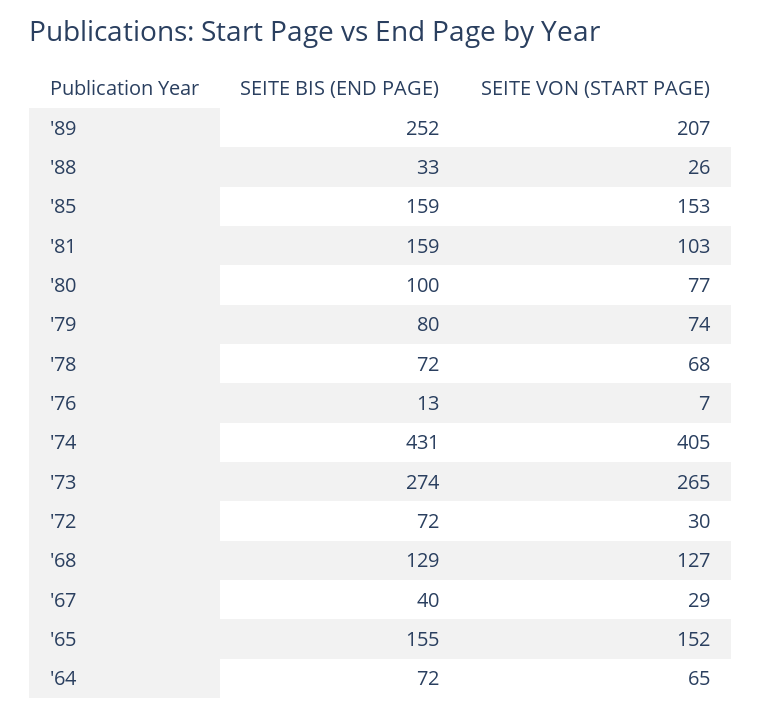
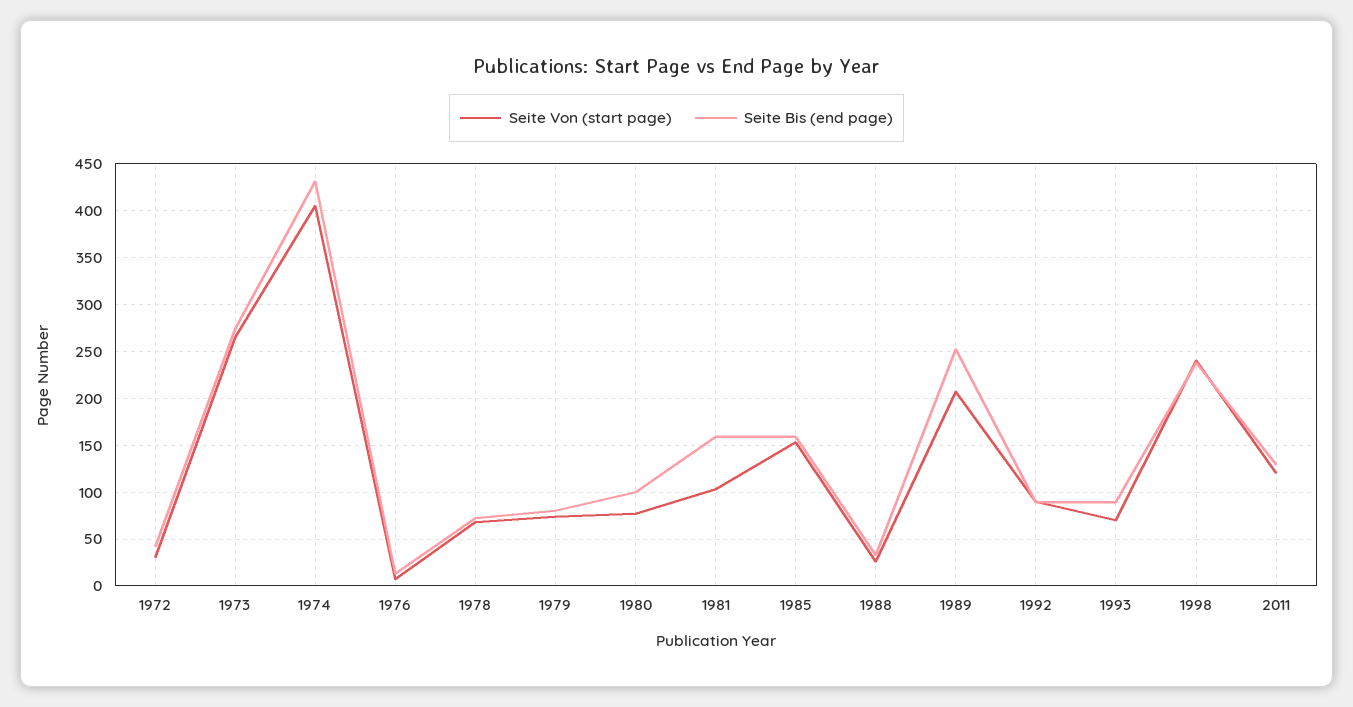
SEITE BIS (END PAGE), '72: 72 -> 40
SEITE BIS (END PAGE), '68: 129 -> none
SEITE VON (START PAGE), '68: 127 -> none
SEITE BIS (END PAGE), '67: 40 -> none
SEITE VON (START PAGE), '67: 29 -> none
SEITE BIS (END PAGE), '65: 155 -> none
SEITE VON (START PAGE), '65: 152 -> none
SEITE BIS (END PAGE), '64: 72 -> none
SEITE VON (START PAGE), '64: 65 -> none
SEITE VON (START PAGE), 1992: none -> 90
SEITE BIS (END PAGE), 1992: none -> 90
SEITE VON (START PAGE), 1993: none -> 70
SEITE BIS (END PAGE), 1993: none -> 90
SEITE VON (START PAGE), 1998: none -> 240
SEITE BIS (END PAGE), 1998: none -> 240
SEITE VON (START PAGE), 2011: none -> 120
SEITE BIS (END PAGE), 2011: none -> 130

